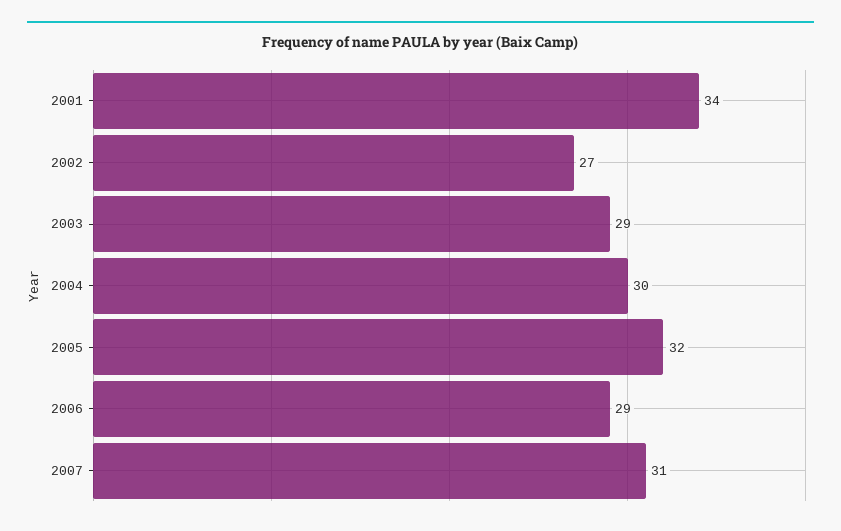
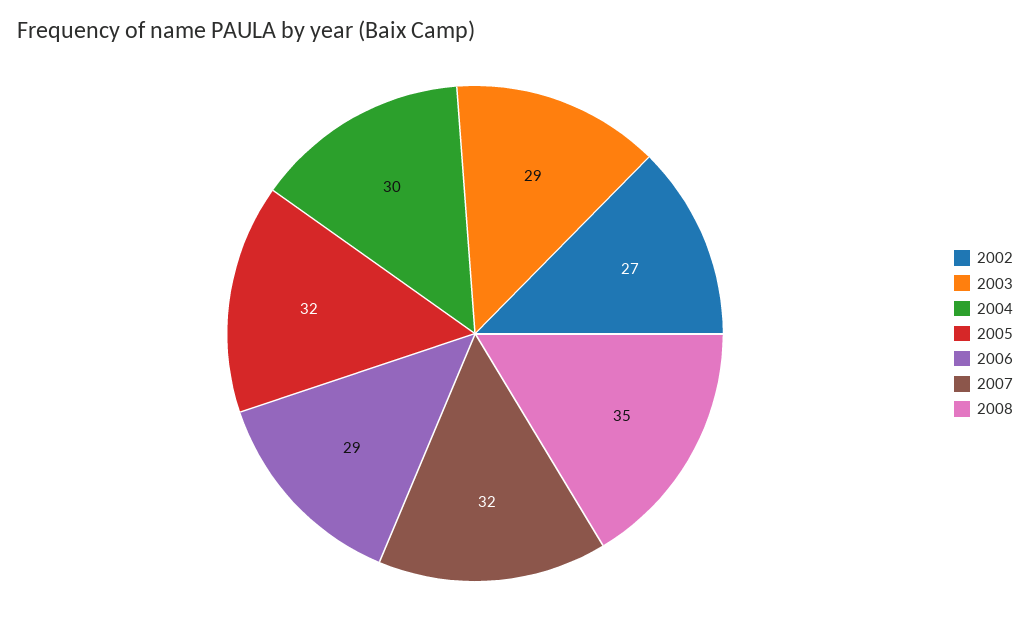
2001: 34 -> none
2007: 31 -> 32
2008: none -> 35

